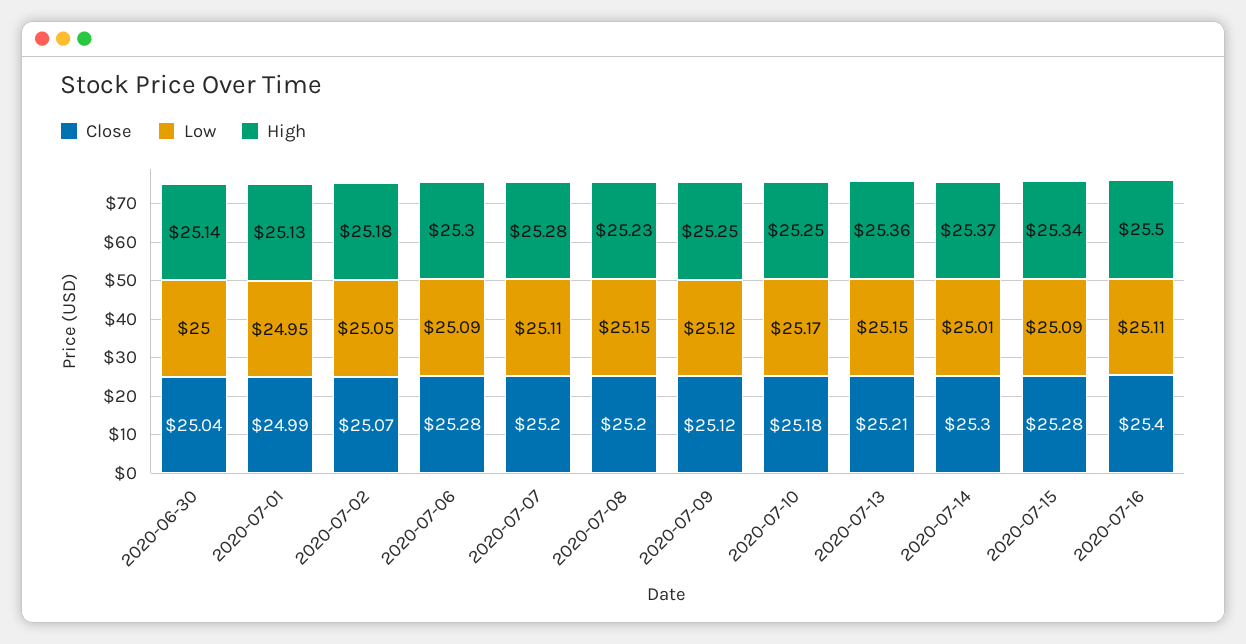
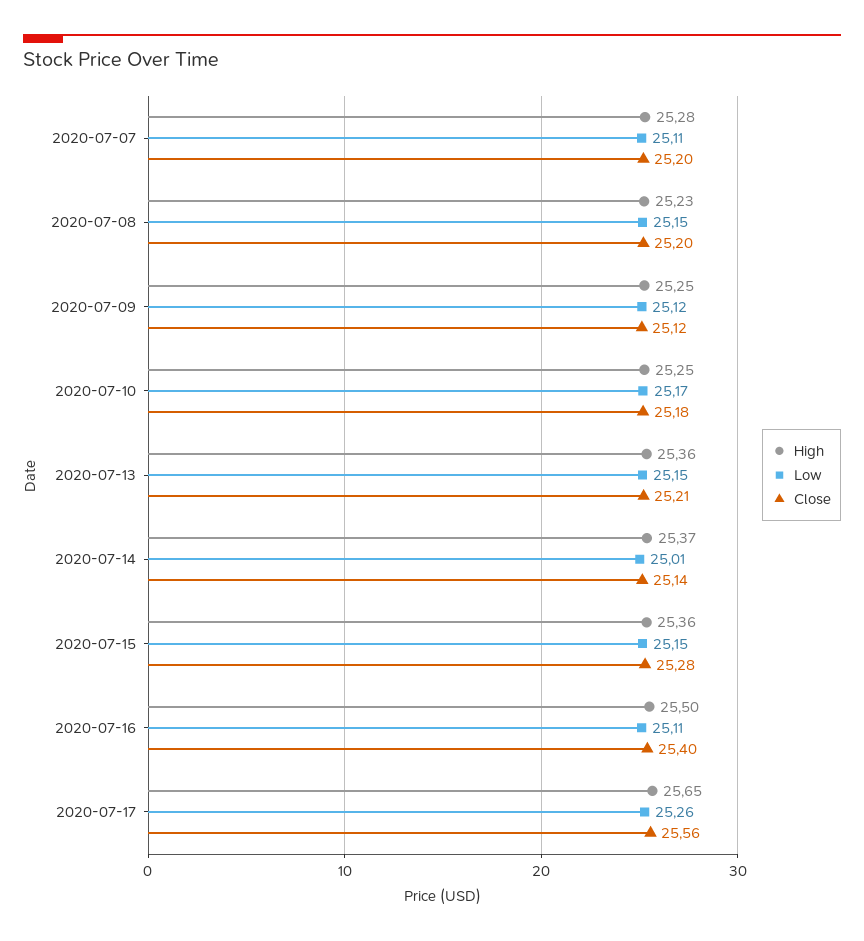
Close, 2020-06-30: 25.04 -> none
Low, 2020-06-30: 25 -> none
High, 2020-06-30: 25.14 -> none
Close, 2020-07-01: 24.99 -> none
Low, 2020-07-01: 24.95 -> none
High, 2020-07-01: 25.13 -> none
Close, 2020-07-02: 25.07 -> none
Low, 2020-07-02: 25.05 -> none
High, 2020-07-02: 25.18 -> none
Close, 2020-07-06: 25.28 -> none
Low, 2020-07-06: 25.09 -> none
High, 2020-07-06: 25.3 -> none
Close, 2020-07-14: 25.3 -> 25.14
Low, 2020-07-15: 25.09 -> 25.15
High, 2020-07-15: 25.34 -> 25.36
High, 2020-07-17: none -> 25.65
Low, 2020-07-17: none -> 25.26
Close, 2020-07-17: none -> 25.56

